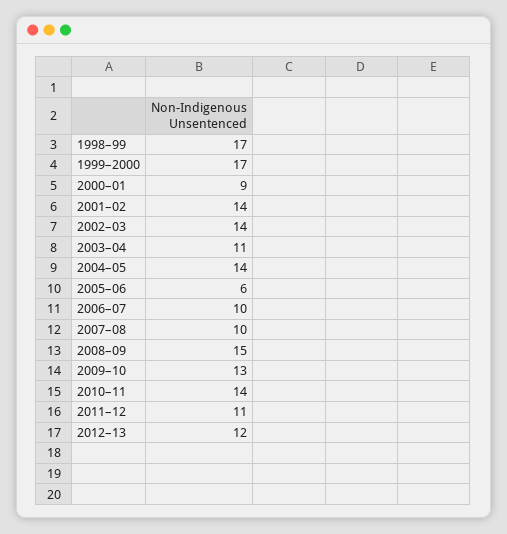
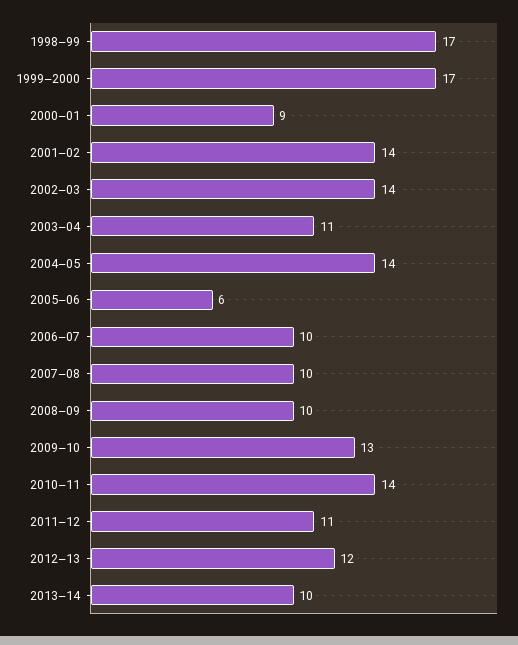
2008–09: 15 -> 10
2013–14: none -> 10

